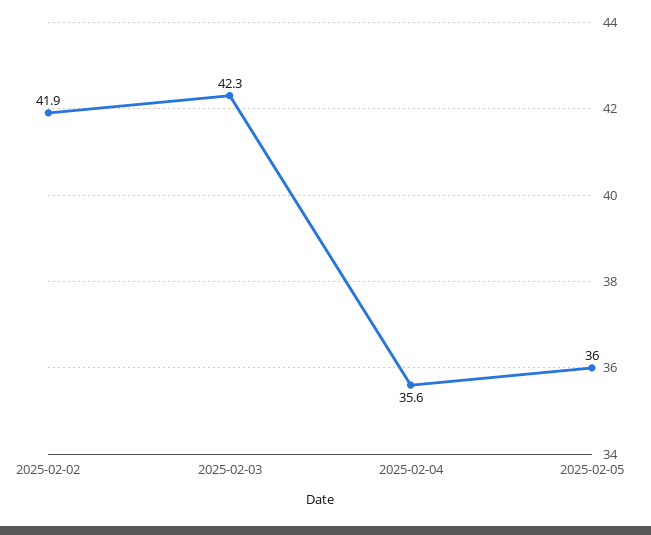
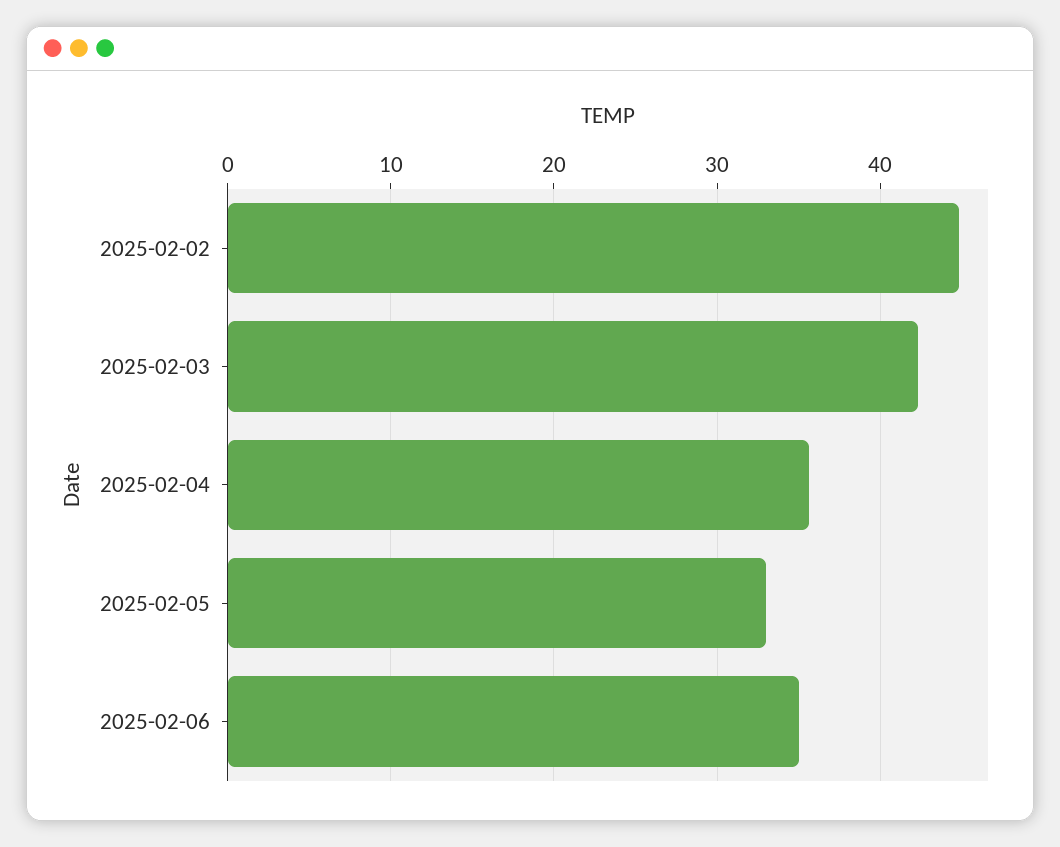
2025-02-02: 41.9 -> 45
2025-02-05: 36 -> 33
2025-02-06: none -> 35

